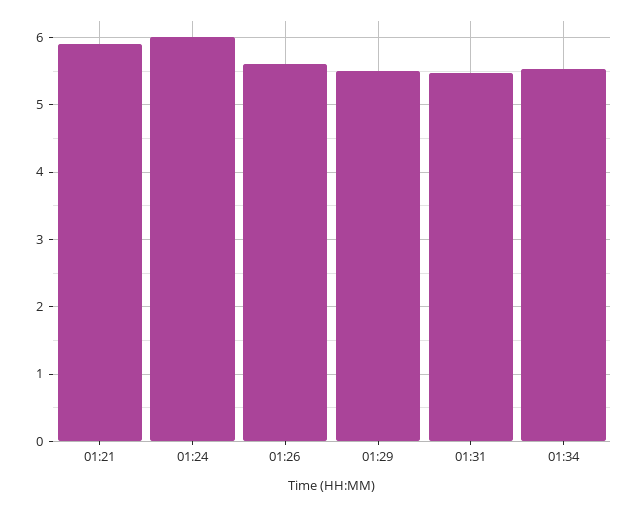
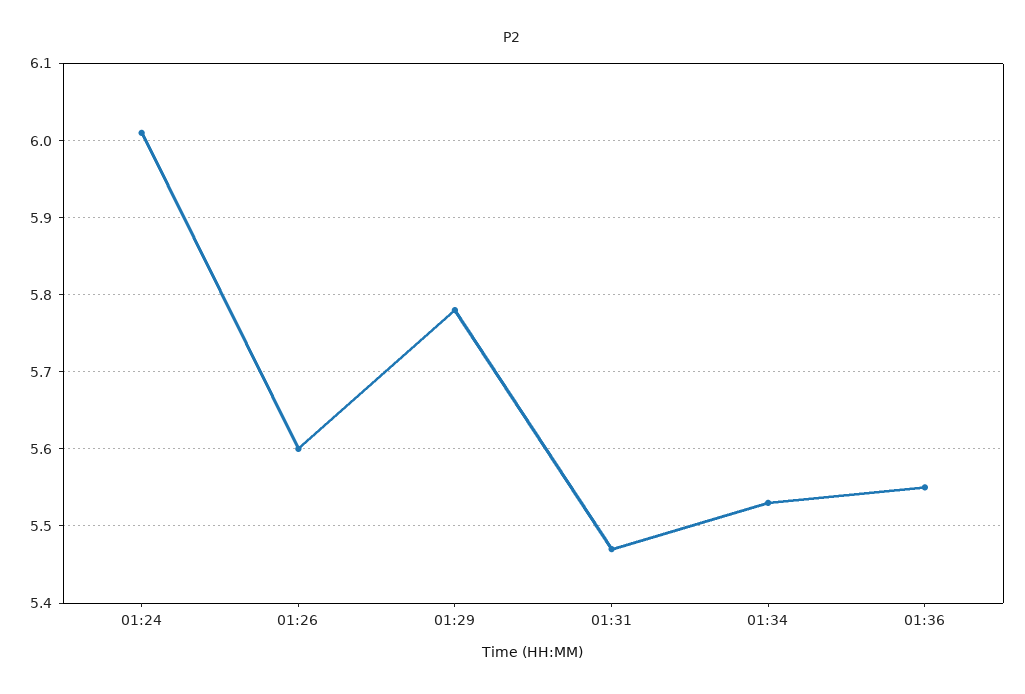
01:21: 5.9 -> none
01:29: 5.5 -> 5.78
01:36: none -> 5.55

